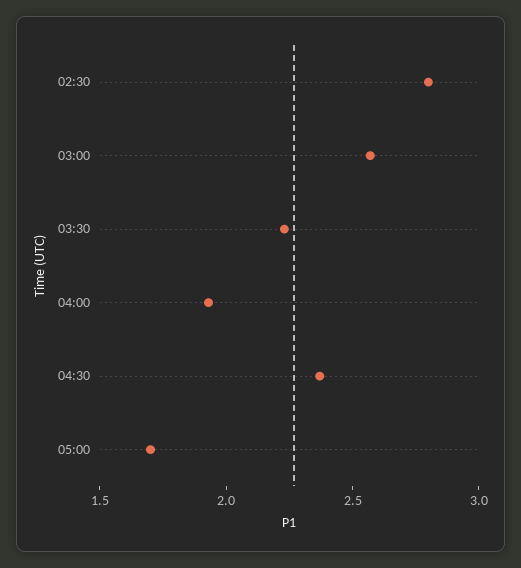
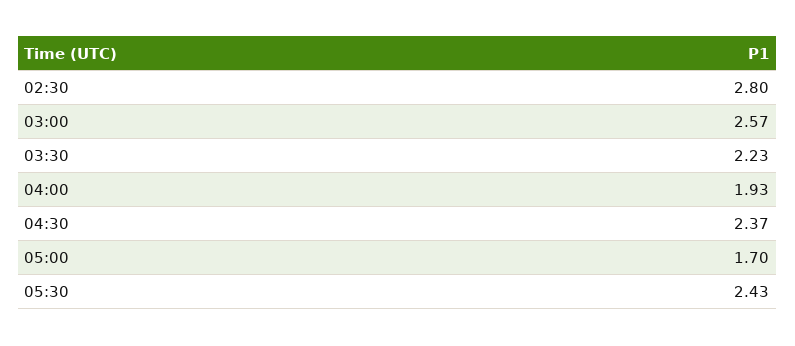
05:30: none -> 2.43

